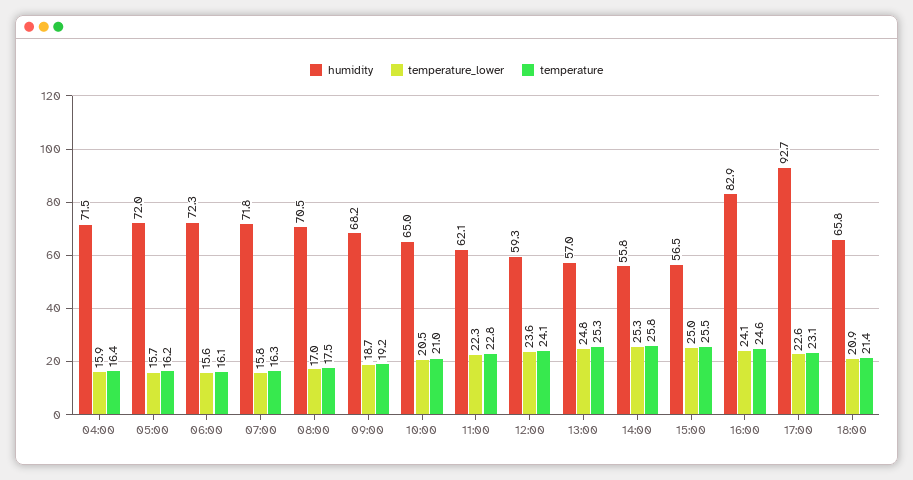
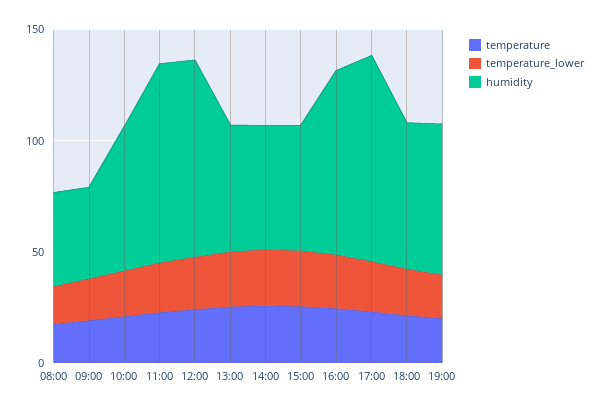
humidity, 04:00: 71.5 -> none
temperature_lower, 04:00: 15.9 -> none
temperature, 04:00: 16.4 -> none
humidity, 05:00: 72 -> none
temperature_lower, 05:00: 15.7 -> none
temperature, 05:00: 16.2 -> none
humidity, 06:00: 72.3 -> none
temperature_lower, 06:00: 15.6 -> none
temperature, 06:00: 16.1 -> none
humidity, 07:00: 71.8 -> none
temperature_lower, 07:00: 15.8 -> none
temperature, 07:00: 16.3 -> none
humidity, 08:00: 70.5 -> 40
humidity, 09:00: 68.2 -> 40
humidity, 11:00: 62.1 -> 90
humidity, 12:00: 59.3 -> 90
temperature, 19:00: none -> 20
temperature_lower, 19:00: none -> 20
humidity, 19:00: none -> 70

